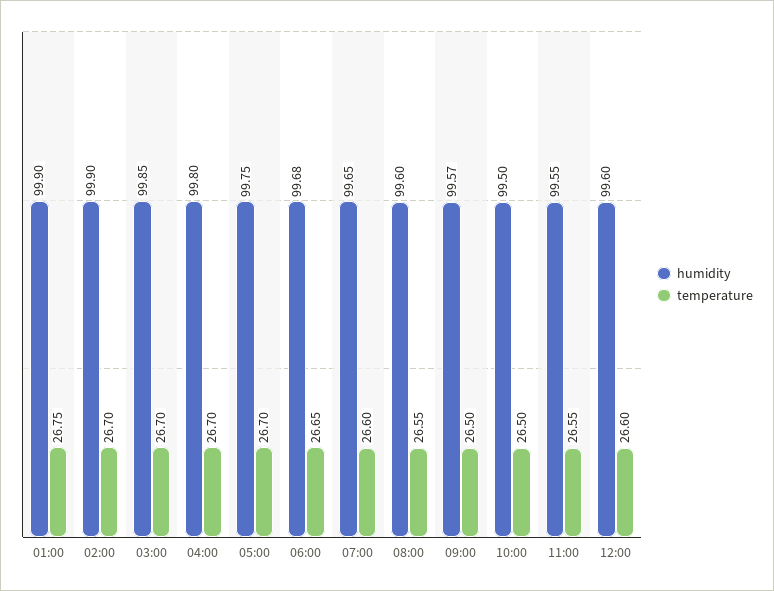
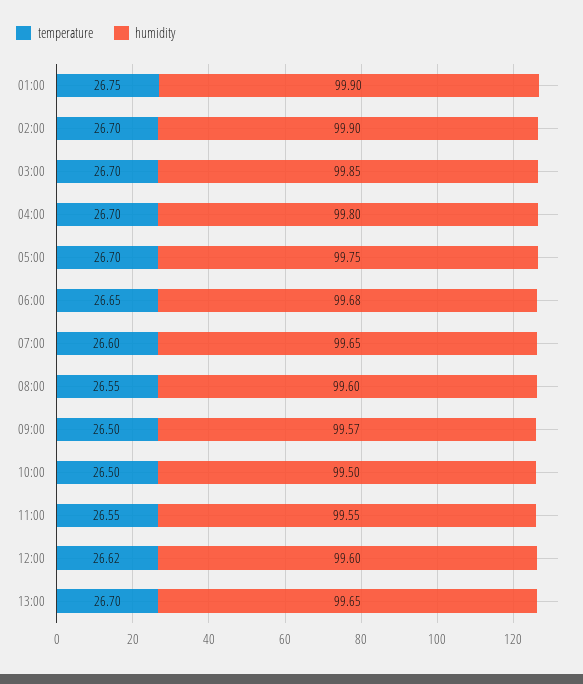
temperature, 12:00: 26.6 -> 26.62
temperature, 13:00: none -> 26.7
humidity, 13:00: none -> 99.65

